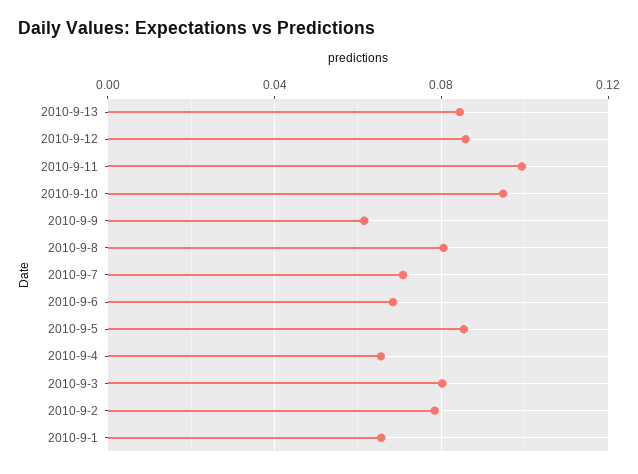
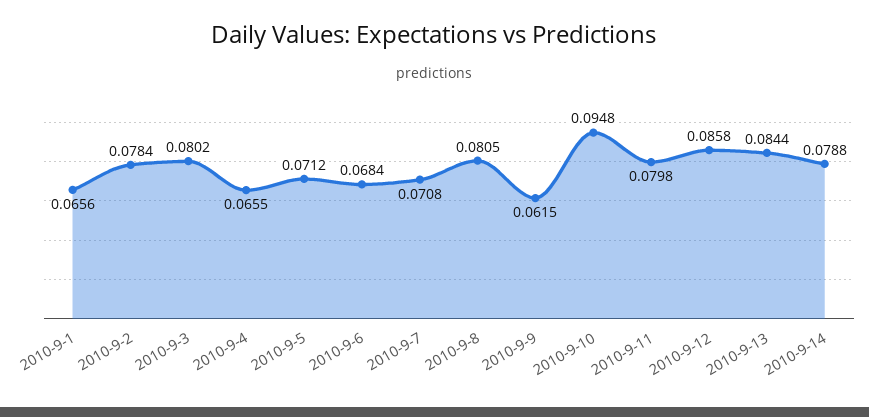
2010-9-11: 0.1 -> 0.0798
2010-9-5: 0.085 -> 0.0712
2010-9-14: none -> 0.0788

